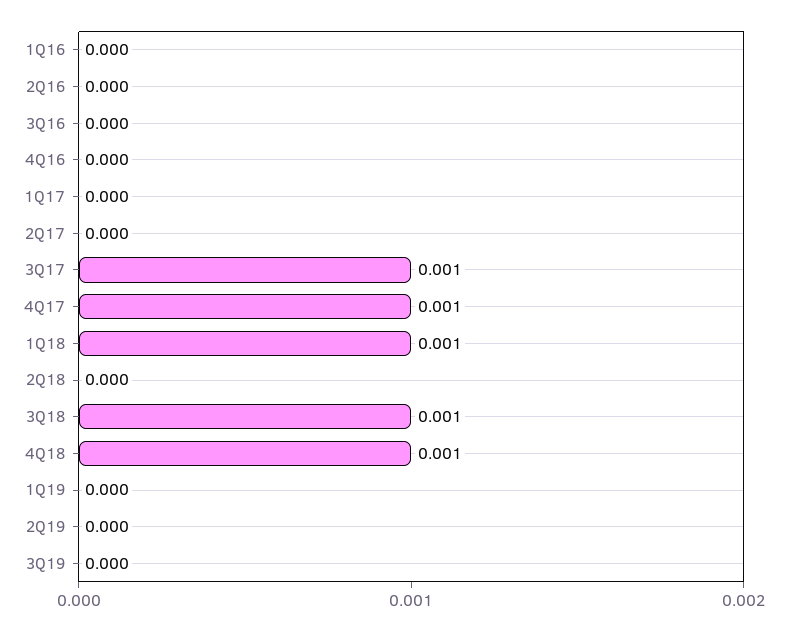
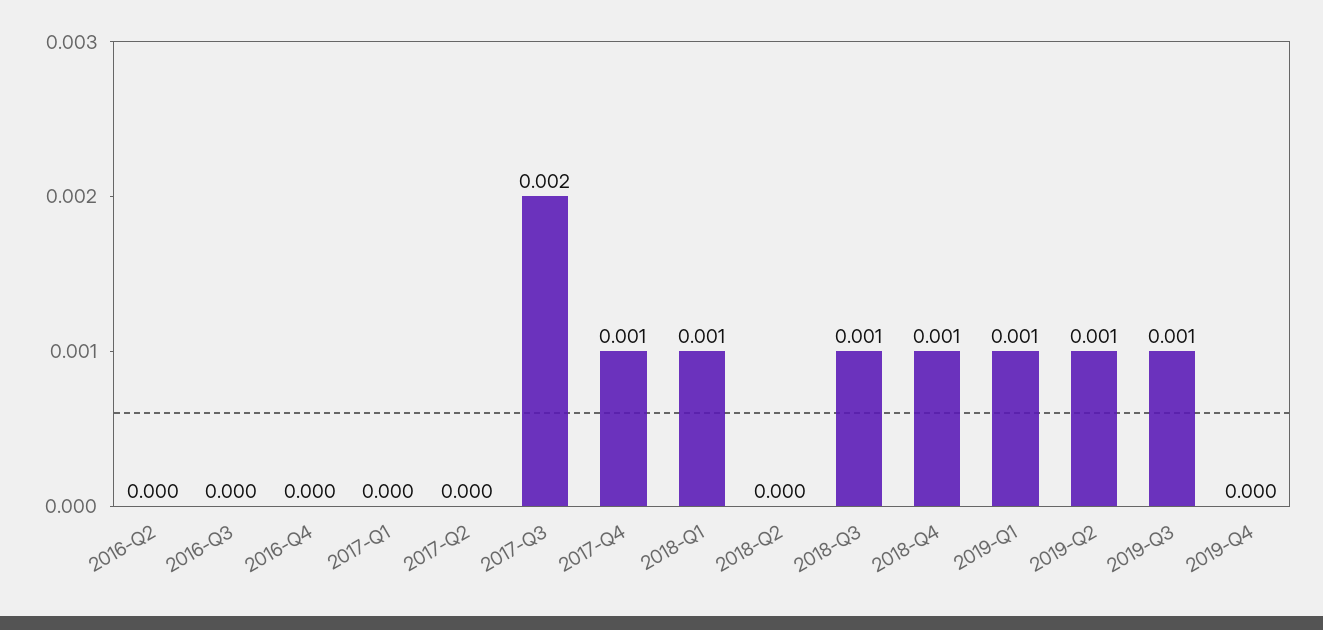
1Q16: 0 -> none
3Q17: 0.001 -> 0.002
1Q19: 0 -> 0.001
2Q19: 0 -> 0.001
3Q19: 0 -> 0.001
2019-Q4: none -> 0

